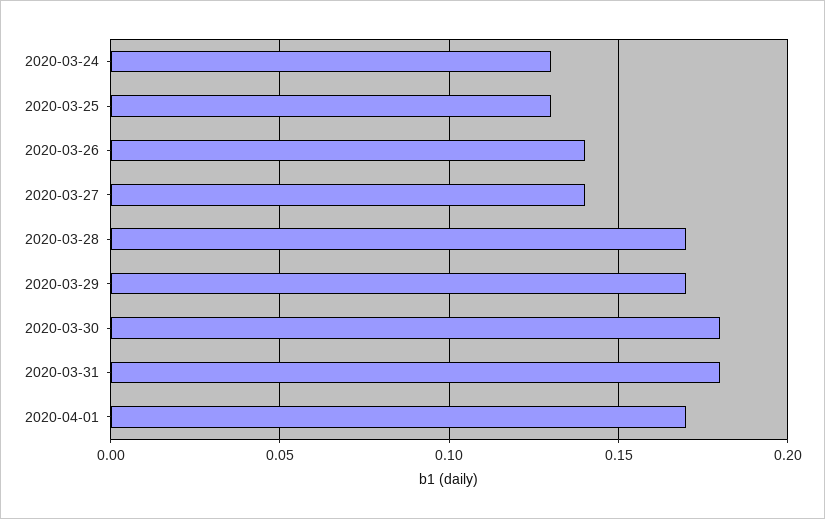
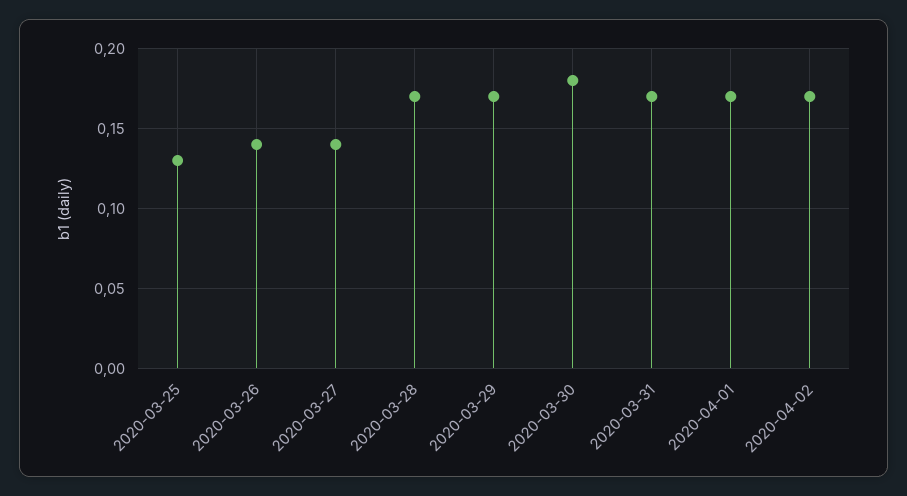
2020-03-24: 0.13 -> none
2020-03-31: 0.18 -> 0.17
2020-04-02: none -> 0.17

